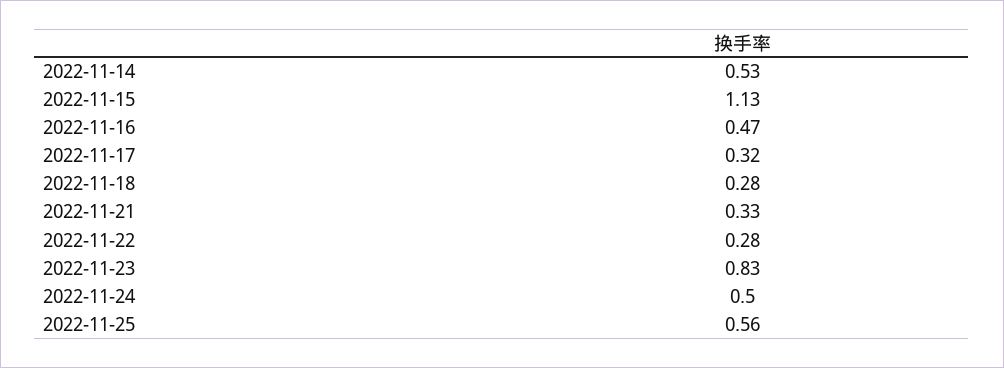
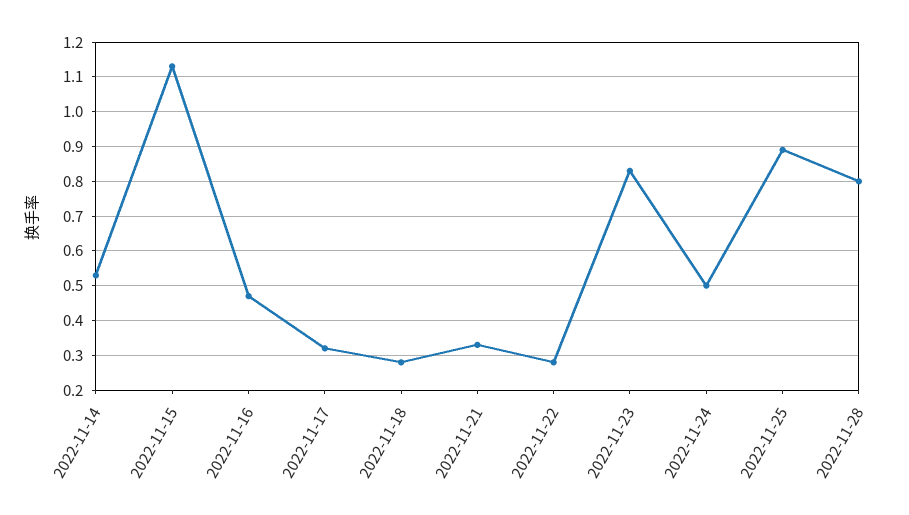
2022-11-25: 0.56 -> 0.9
2022-11-28: none -> 0.8

